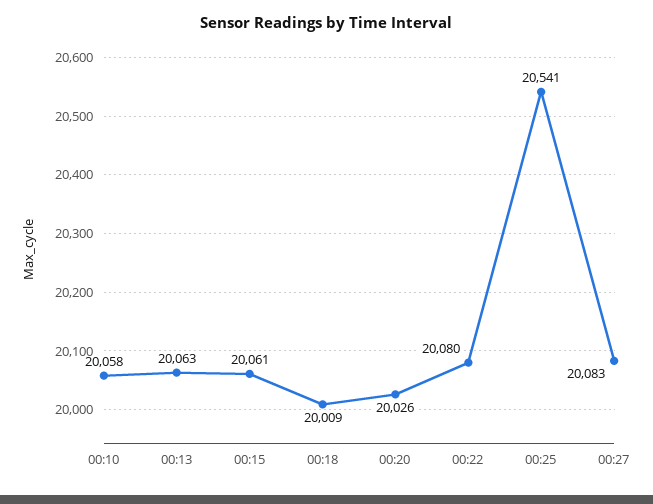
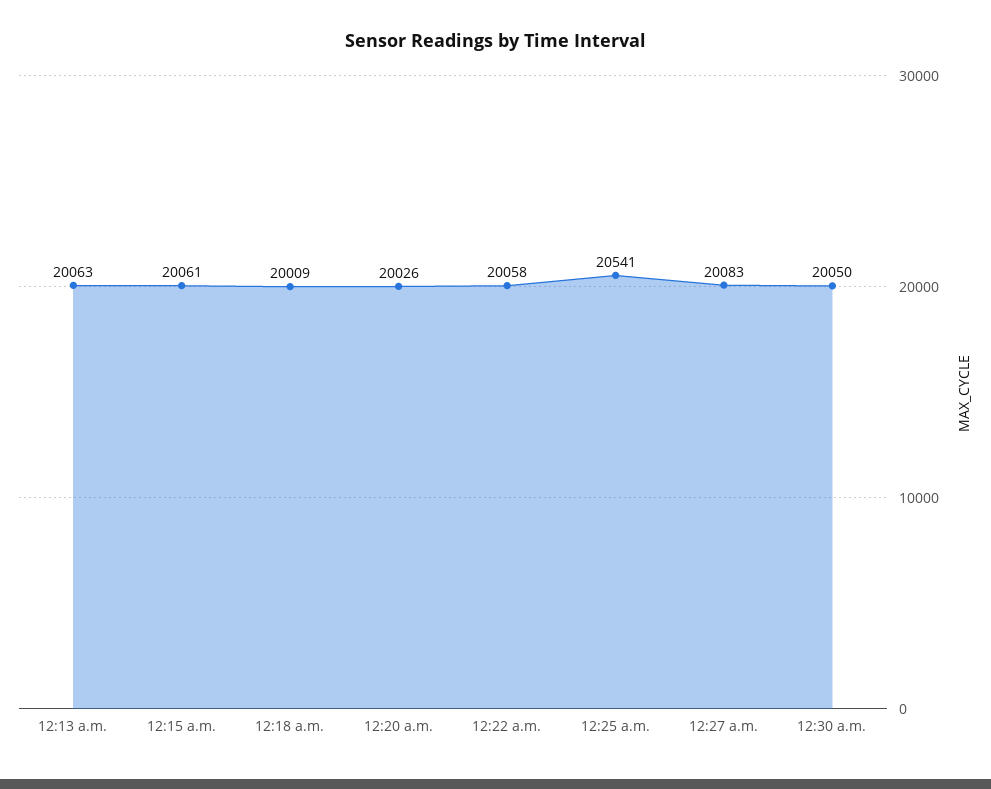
00:10: 20058 -> none
00:22: 20080 -> 20058
12:30 a.m.: none -> 20050

